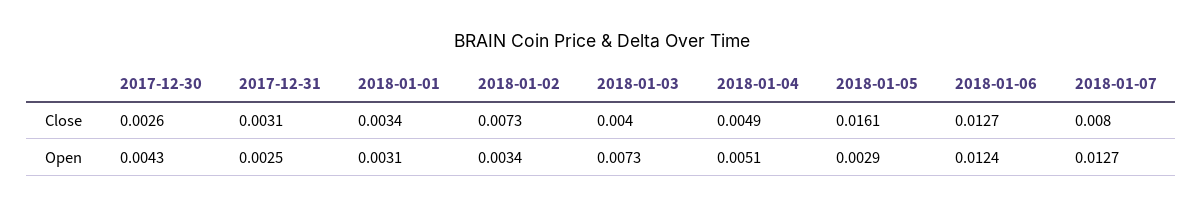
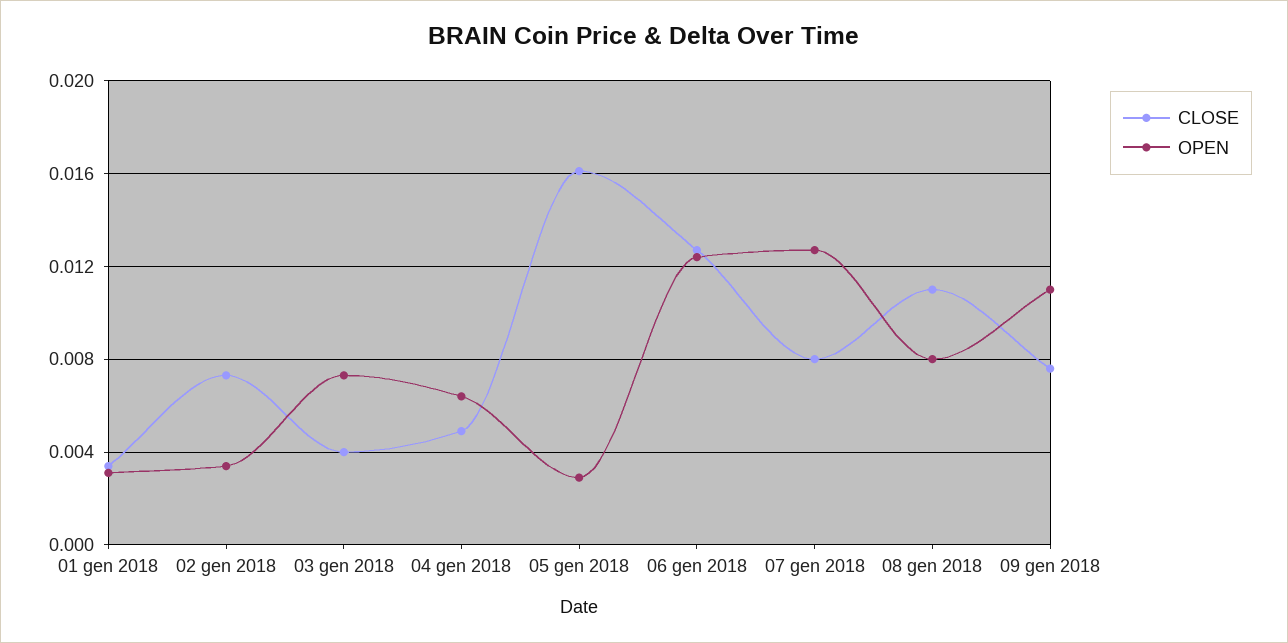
Close, 2017-12-30: 0.0026 -> none
Close, 2017-12-31: 0.0031 -> none
Open, 2017-12-30: 0.0043 -> none
Open, 2017-12-31: 0.0025 -> none
Open, 2018-01-04: 0.0051 -> 0.0065
Close, 08 gen 2018: none -> 0.011
Open, 08 gen 2018: none -> 0.008
Close, 09 gen 2018: none -> 0.0075
Open, 09 gen 2018: none -> 0.011

